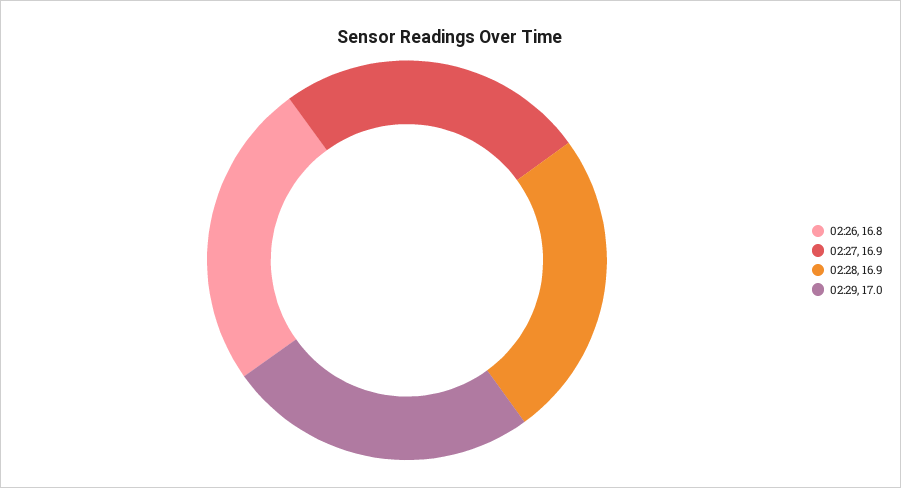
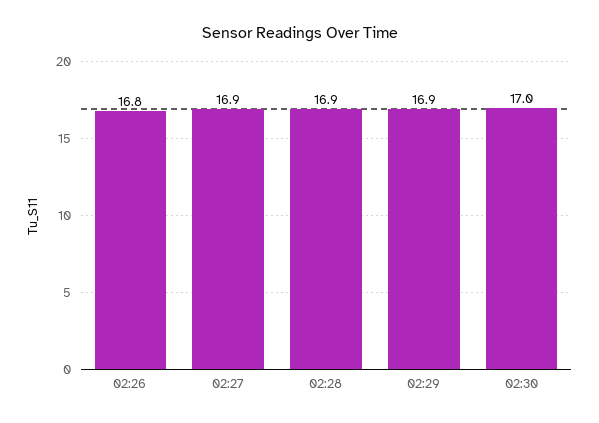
02:29: 17 -> 16.9
02:30: none -> 17

